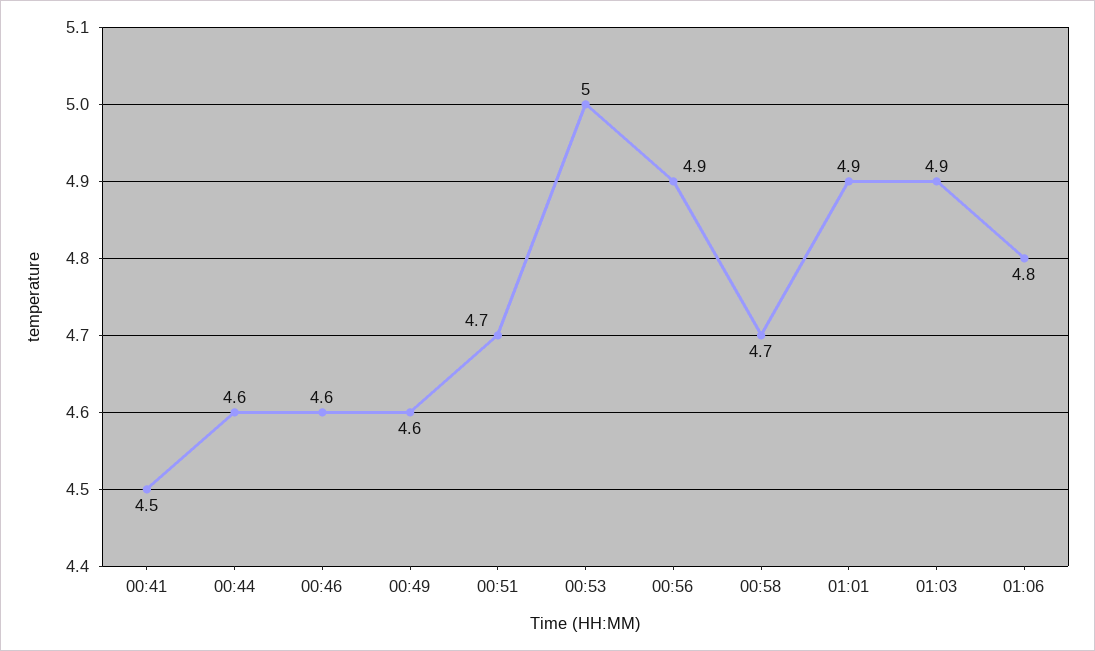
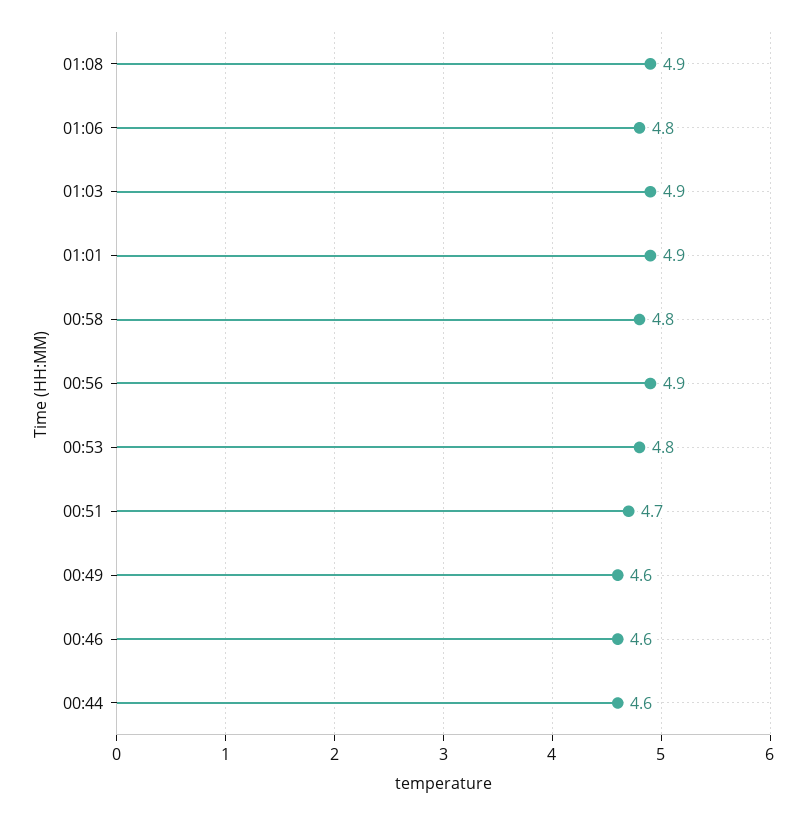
00:41: 4.5 -> none
00:53: 5 -> 4.8
00:58: 4.7 -> 4.8
01:08: none -> 4.9

